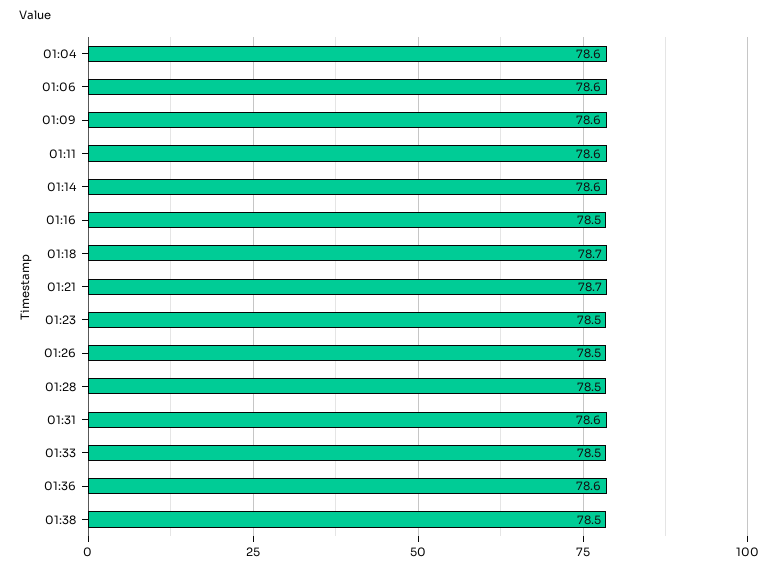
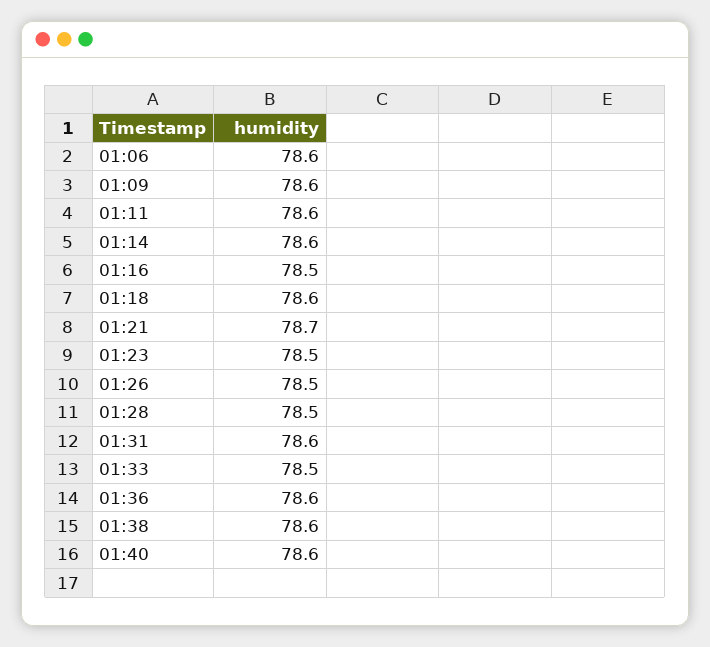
01:04: 78.6 -> none
01:18: 78.7 -> 78.6
01:38: 78.5 -> 78.6
01:40: none -> 78.6

